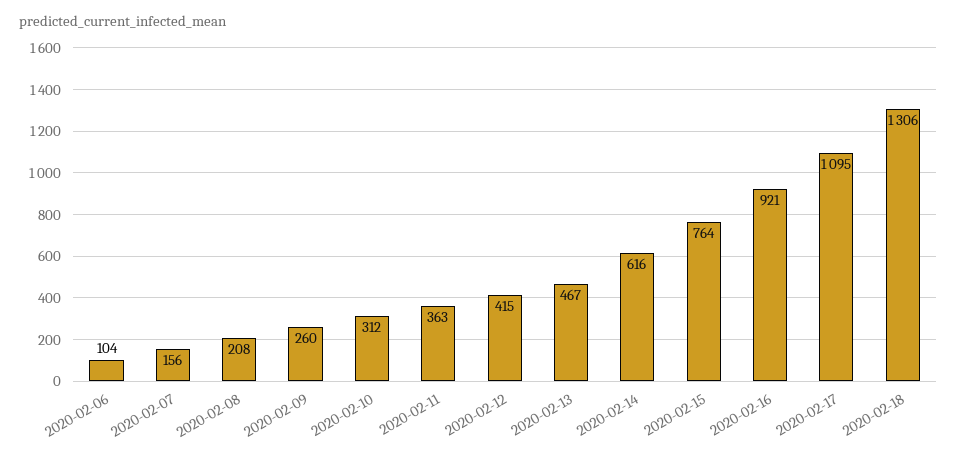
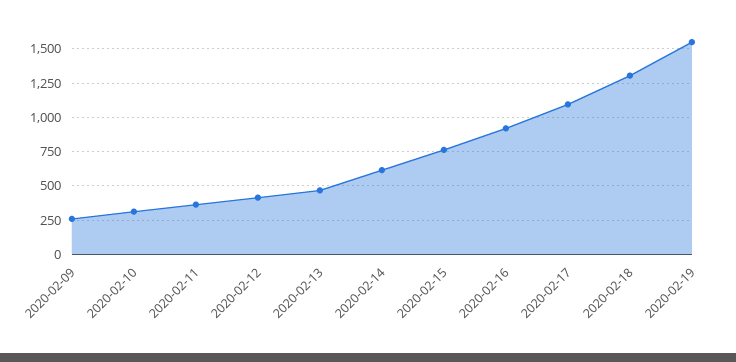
2020-02-06: 104 -> none
2020-02-07: 156 -> none
2020-02-08: 208 -> none
2020-02-19: none -> 1550

